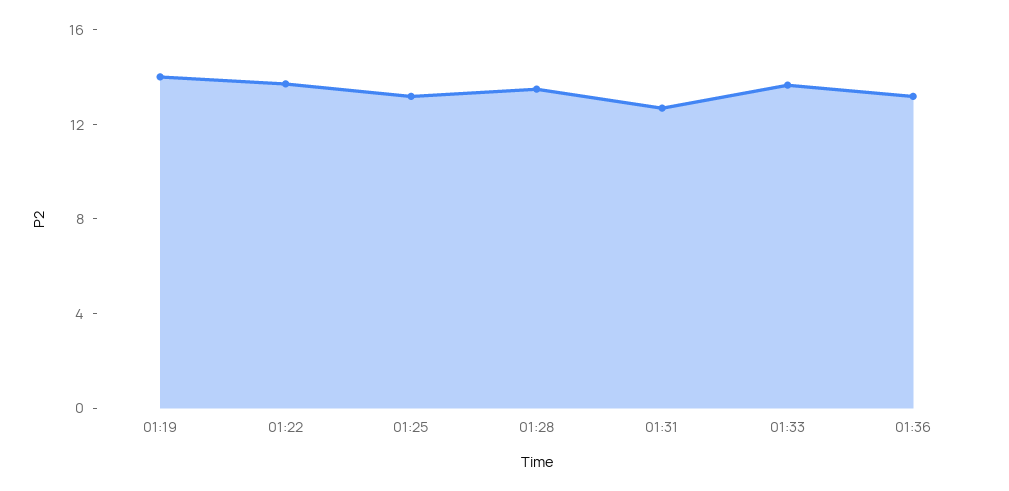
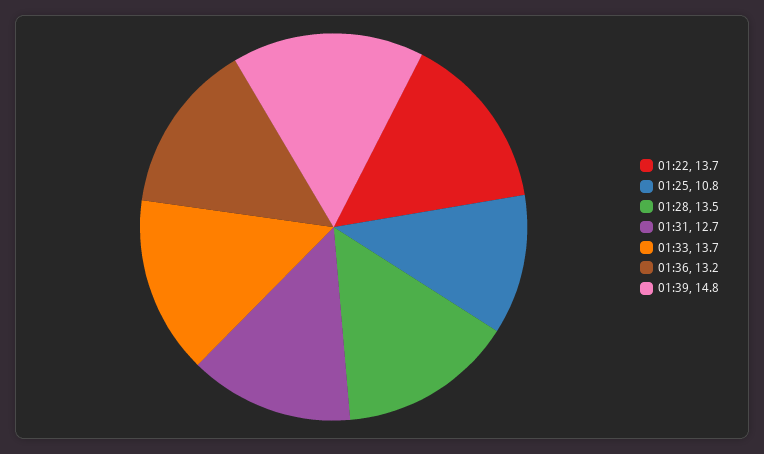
01:19: 14 -> none
01:25: 13 -> 10.8
01:39: none -> 14.8

